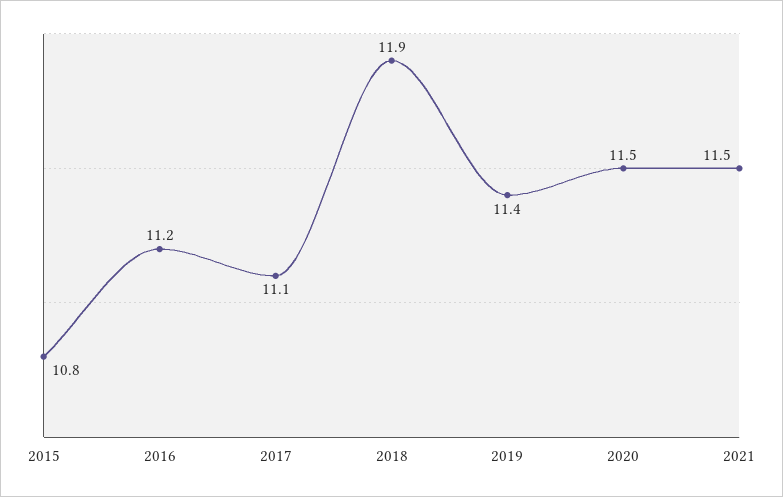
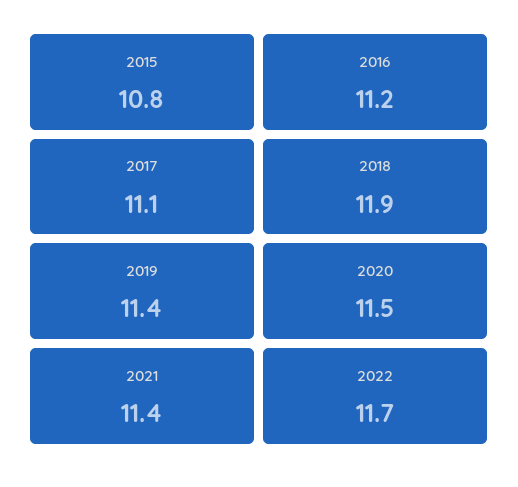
2021: 11.5 -> 11.4
2022: none -> 11.7

